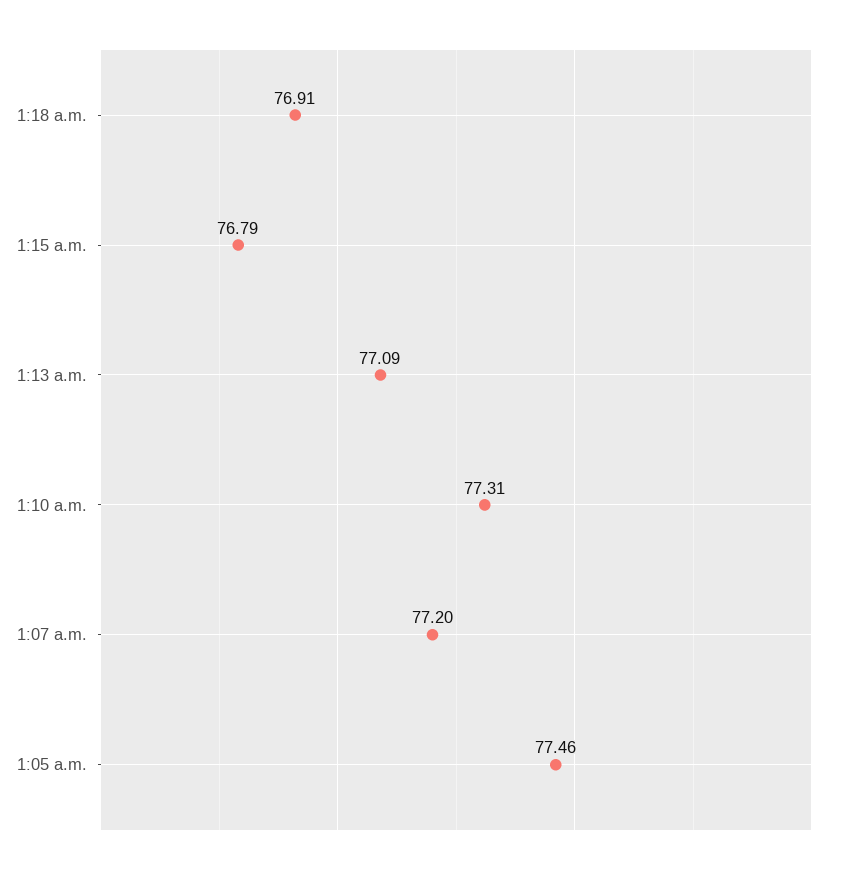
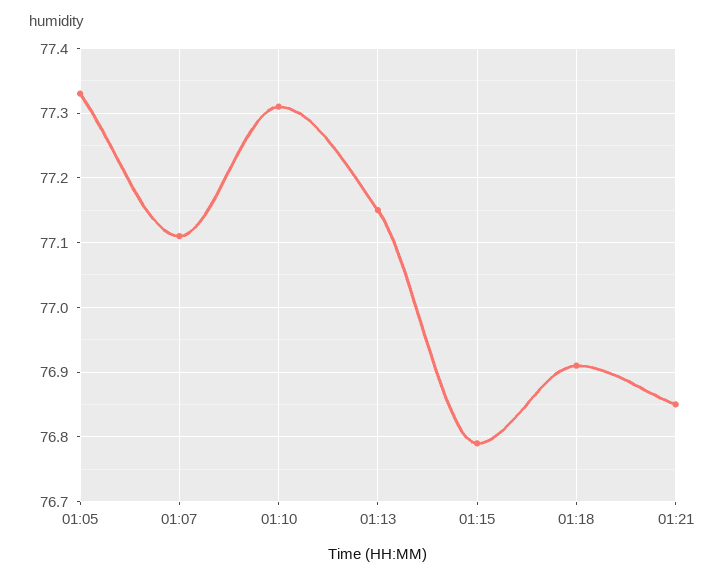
1:13 a.m.: 77.09 -> 77.15
1:07 a.m.: 77.2 -> 77.11
1:05 a.m.: 77.46 -> 77.33
01:21: none -> 76.85

